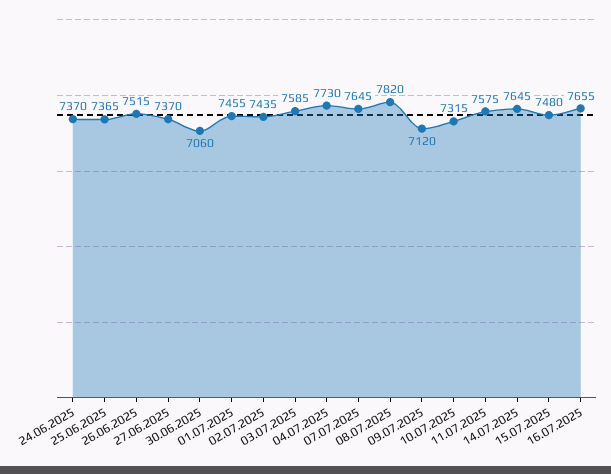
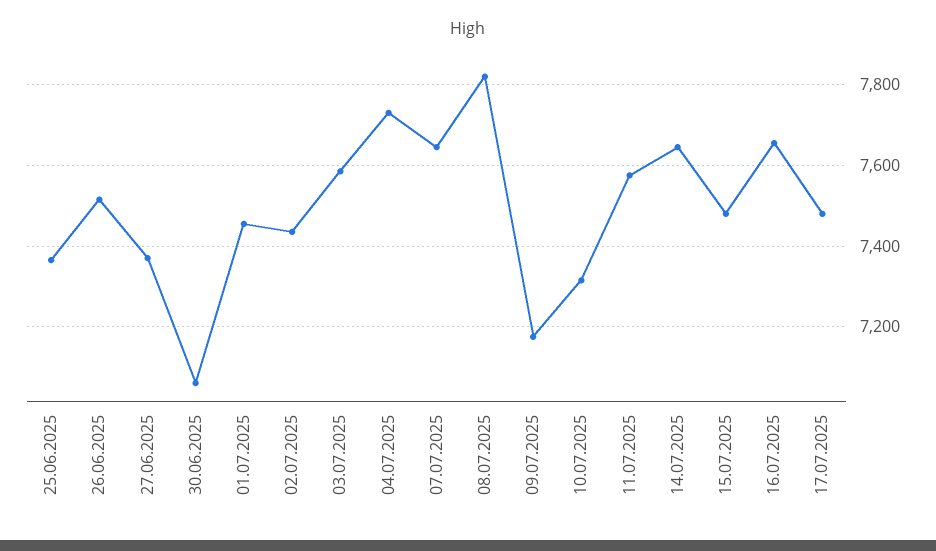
24.06.2025: 7370 -> none
09.07.2025: 7120 -> 7180
17.07.2025: none -> 7480

